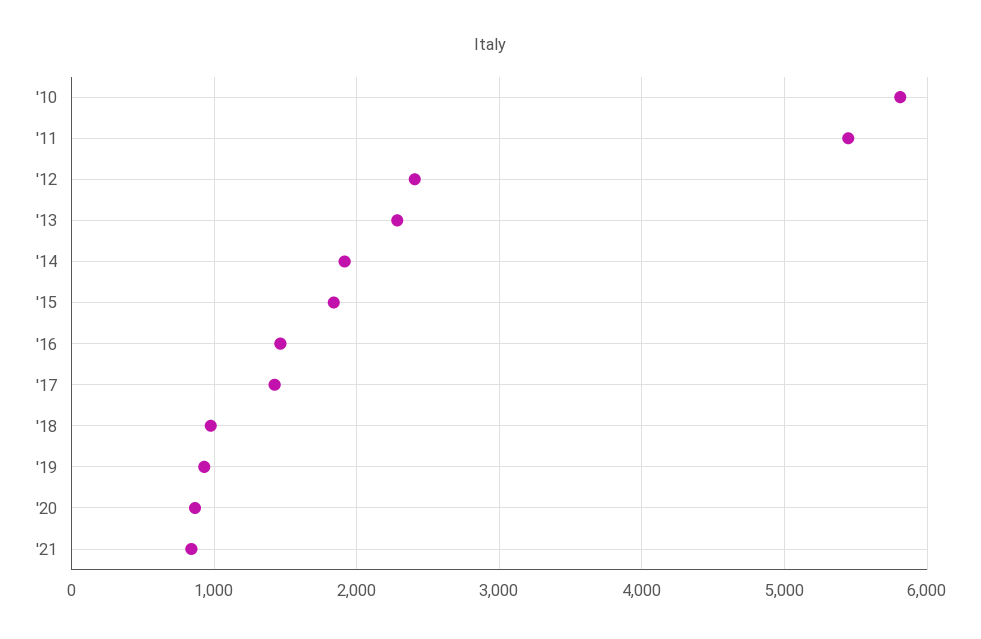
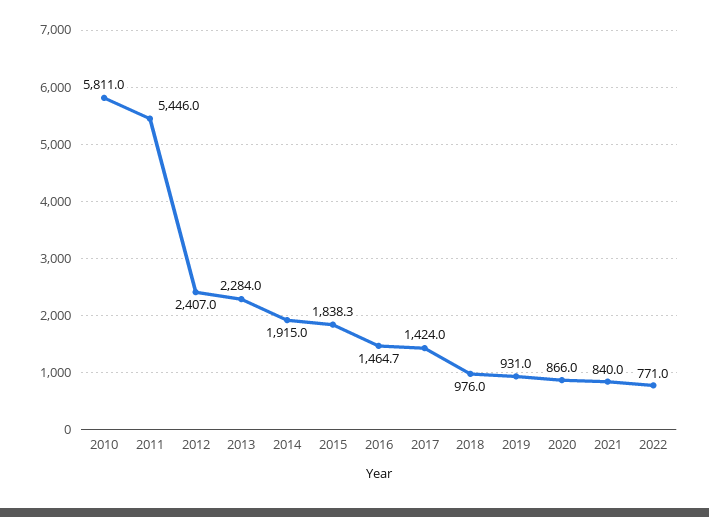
2022: none -> 771

